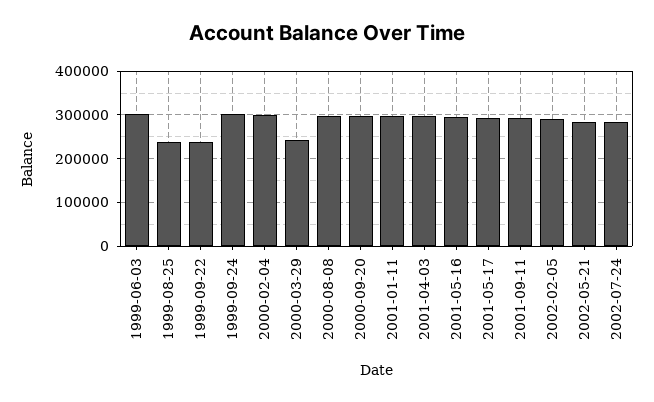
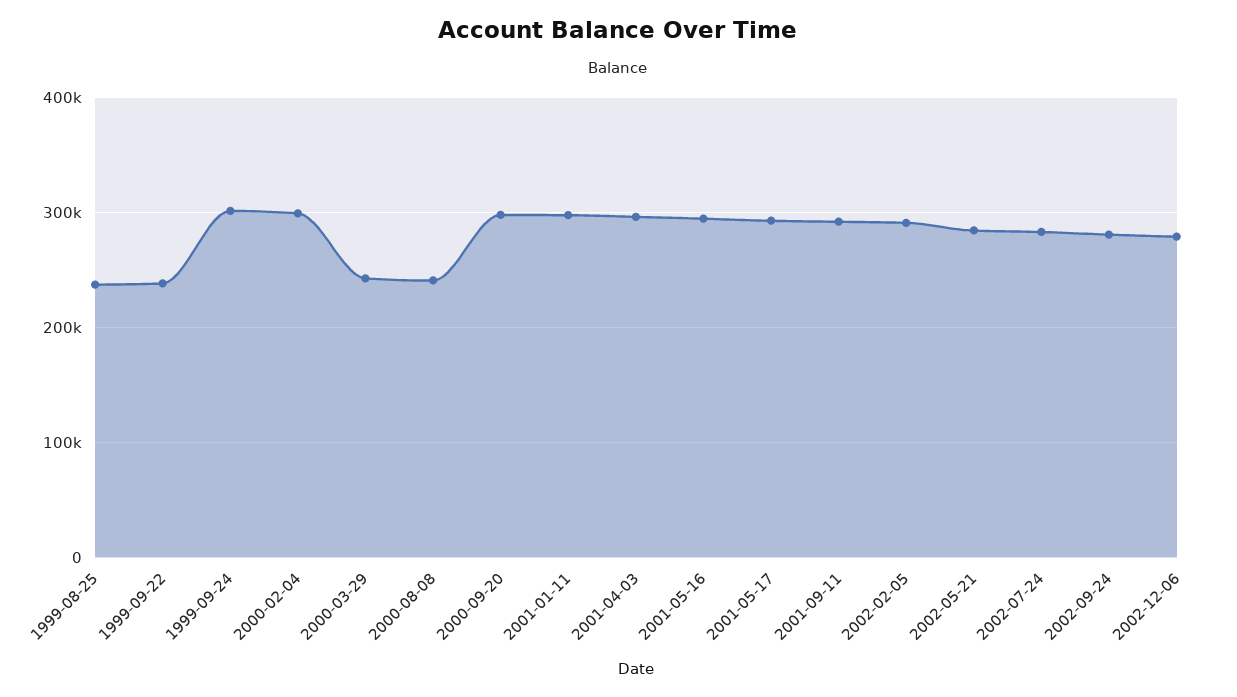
1999-06-03: 300000 -> none
2000-08-08: 300000 -> 240000
2002-09-24: none -> 280000
2002-12-06: none -> 280000

